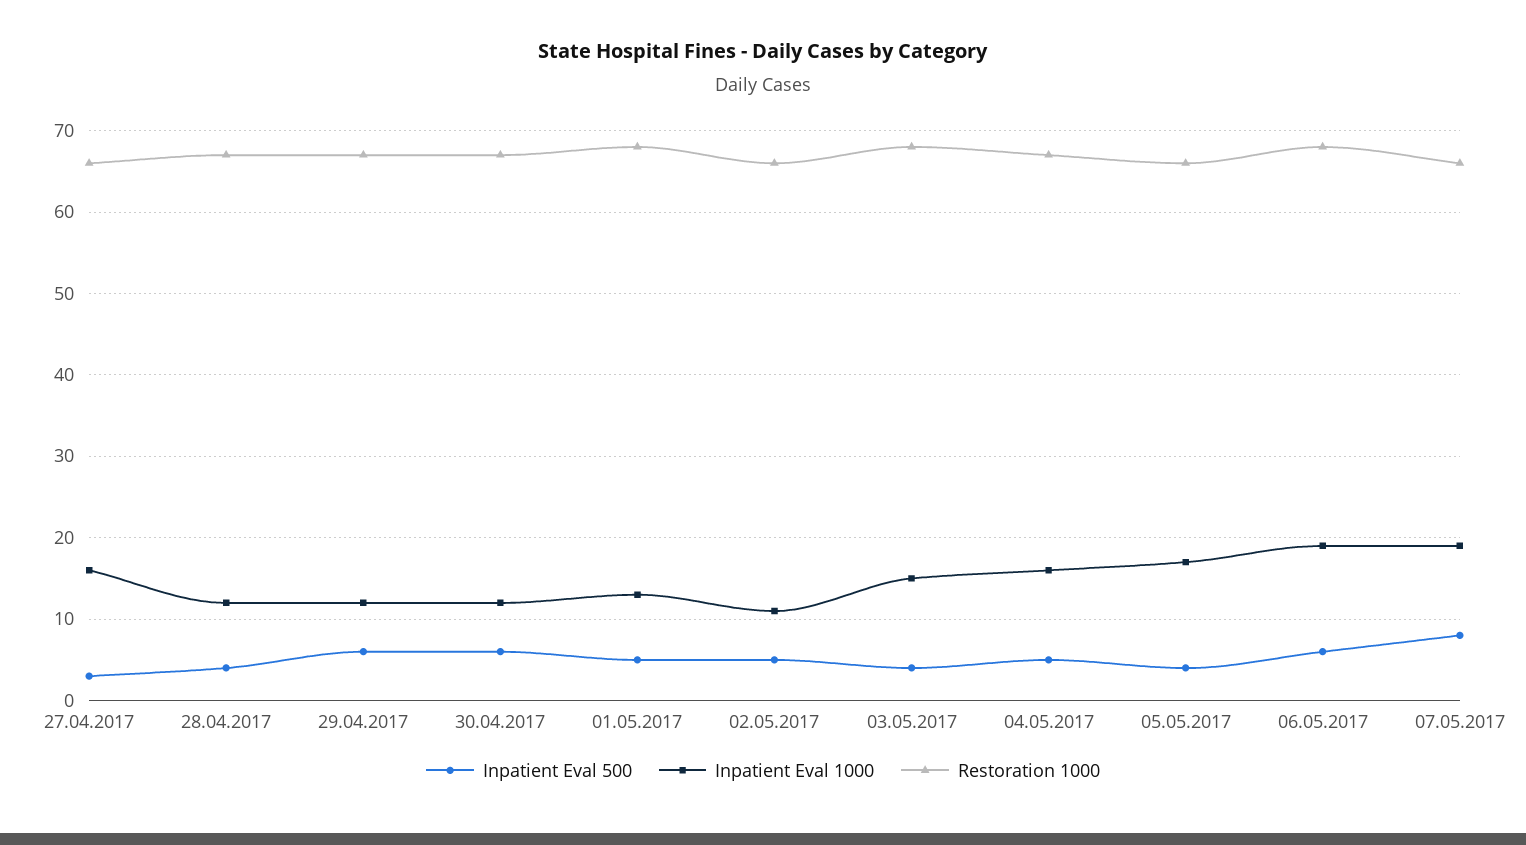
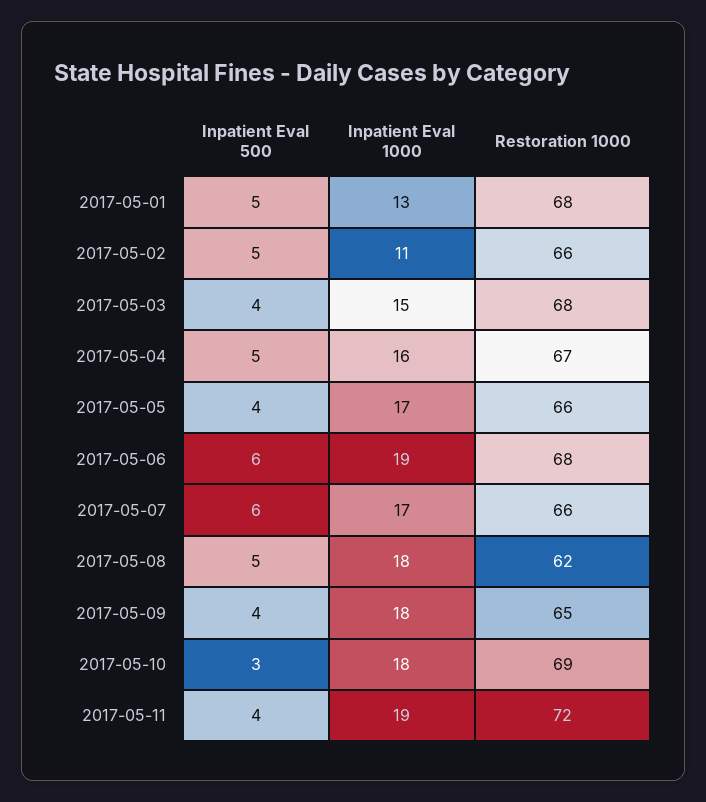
Inpatient Eval 500, 27.04.2017: 3 -> none
Inpatient Eval 1000, 27.04.2017: 16 -> none
Restoration 1000, 27.04.2017: 66 -> none
Inpatient Eval 500, 28.04.2017: 4 -> none
Inpatient Eval 1000, 28.04.2017: 12 -> none
Restoration 1000, 28.04.2017: 67 -> none
Inpatient Eval 500, 29.04.2017: 6 -> none
Inpatient Eval 1000, 29.04.2017: 12 -> none
Restoration 1000, 29.04.2017: 67 -> none
Inpatient Eval 500, 30.04.2017: 6 -> none
Inpatient Eval 1000, 30.04.2017: 12 -> none
Restoration 1000, 30.04.2017: 67 -> none
Inpatient Eval 500, 07.05.2017: 8 -> 6
Inpatient Eval 1000, 07.05.2017: 19 -> 17
Inpatient Eval 500, 2017-05-08: none -> 5
Inpatient Eval 1000, 2017-05-08: none -> 18
Restoration 1000, 2017-05-08: none -> 62
Inpatient Eval 500, 2017-05-09: none -> 4
Inpatient Eval 1000, 2017-05-09: none -> 18
Restoration 1000, 2017-05-09: none -> 65
Inpatient Eval 500, 2017-05-10: none -> 3
Inpatient Eval 1000, 2017-05-10: none -> 18
Restoration 1000, 2017-05-10: none -> 69
Inpatient Eval 500, 2017-05-11: none -> 4
Inpatient Eval 1000, 2017-05-11: none -> 19
Restoration 1000, 2017-05-11: none -> 72

